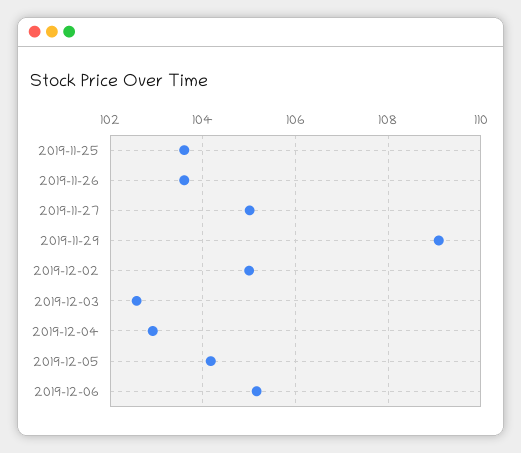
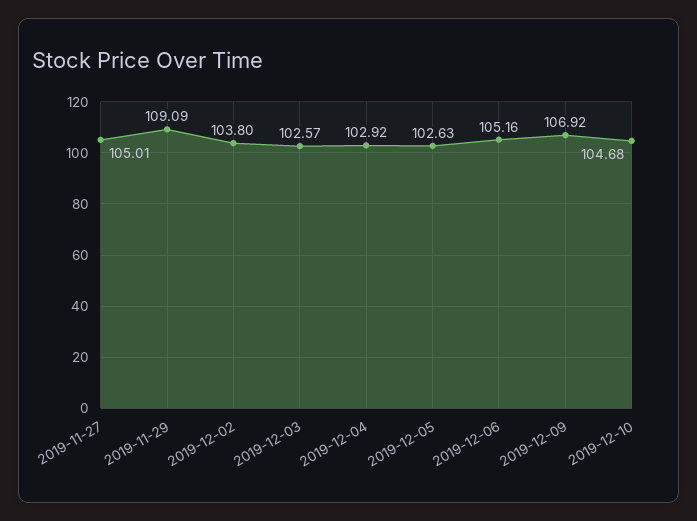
2019-11-25: 103.6 -> none
2019-11-26: 103.6 -> none
2019-12-02: 105 -> 103.8
2019-12-05: 104.2 -> 102.63
2019-12-09: none -> 106.92
2019-12-10: none -> 104.68

